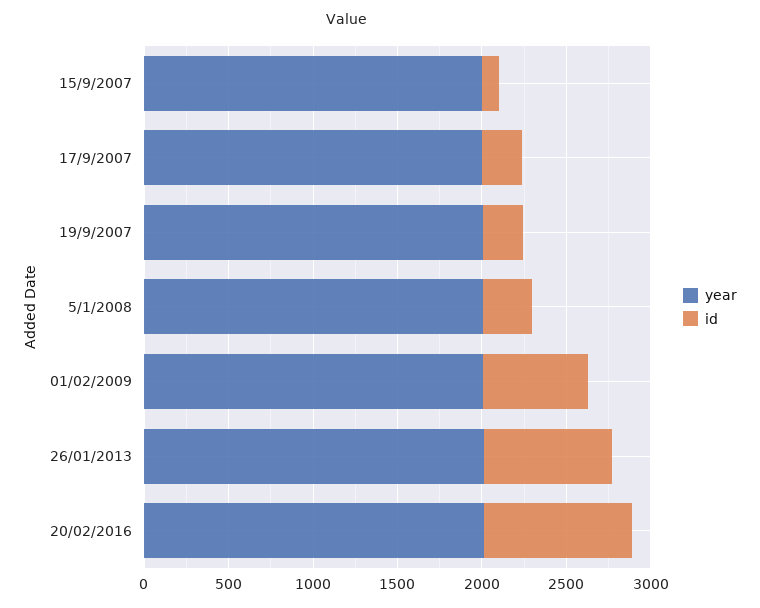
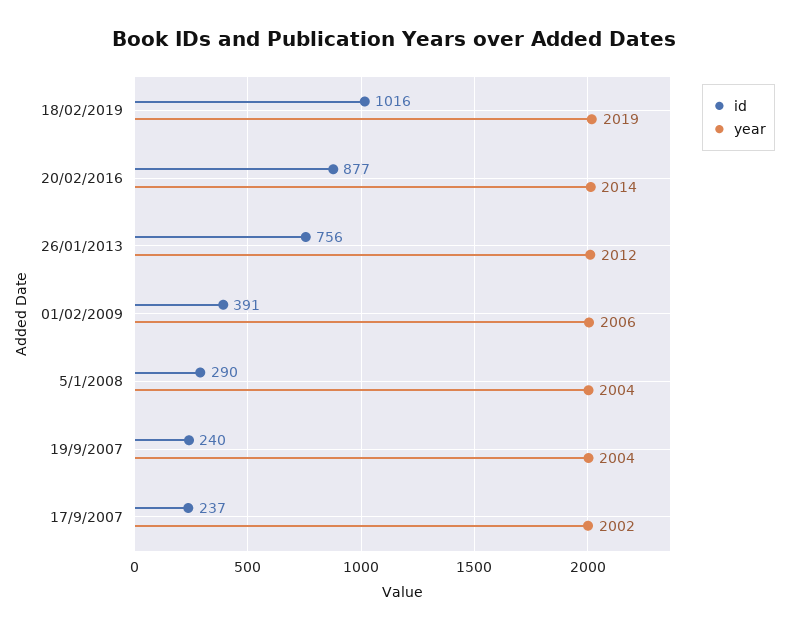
year, 15/9/2007: 2000 -> none
id, 15/9/2007: 100 -> none
id, 01/02/2009: 600 -> 391
id, 18/02/2019: none -> 1016
year, 18/02/2019: none -> 2019

